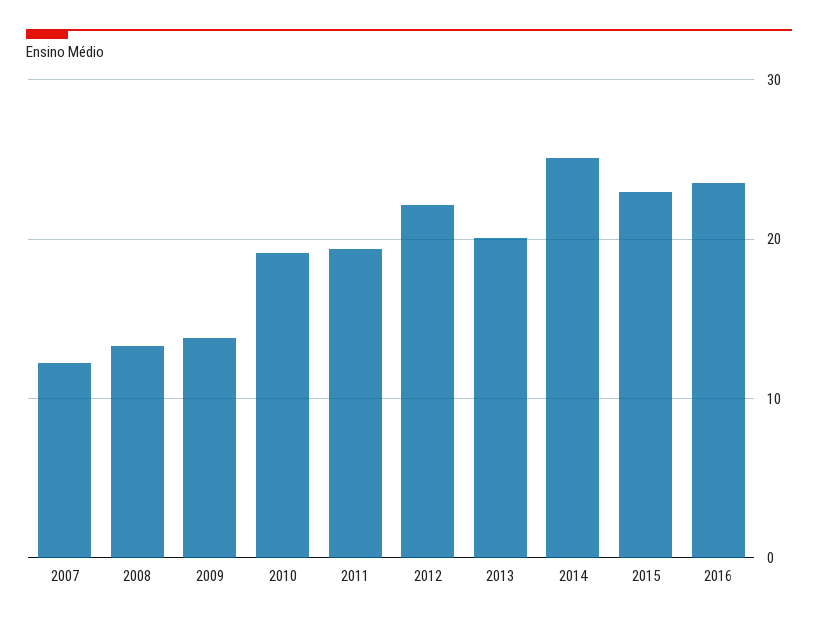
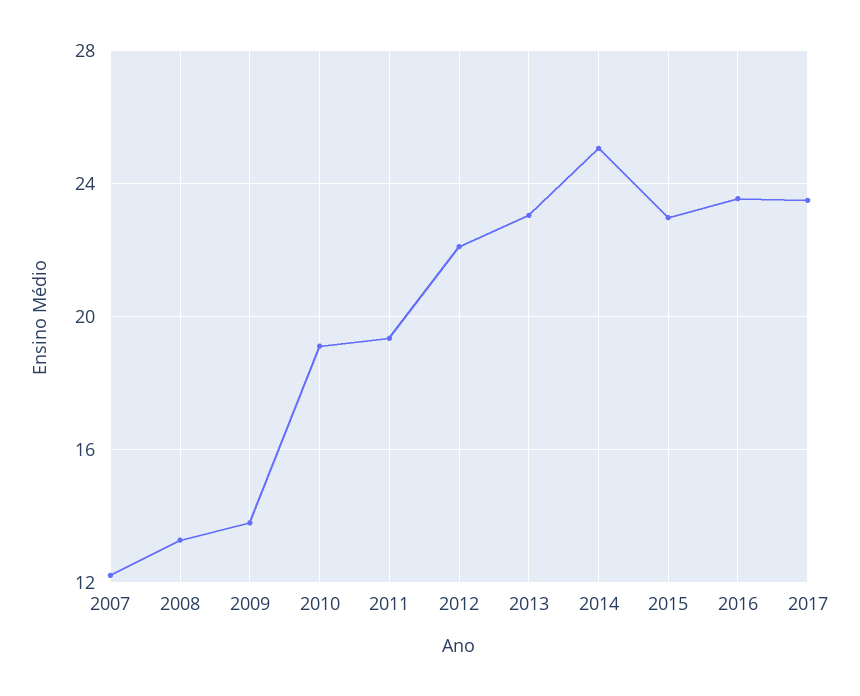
2013: 20 -> 23
2017: none -> 23.5

